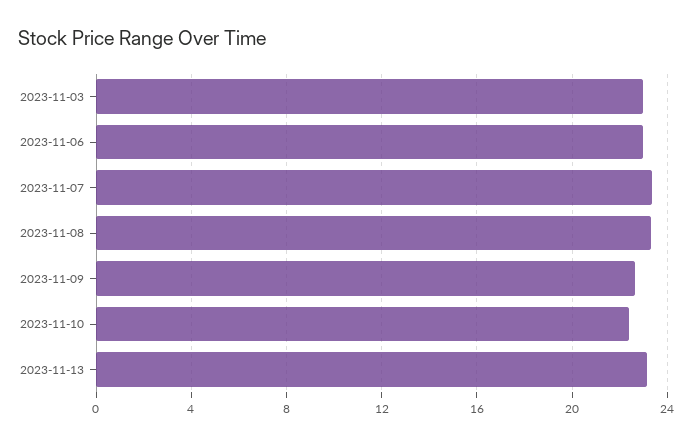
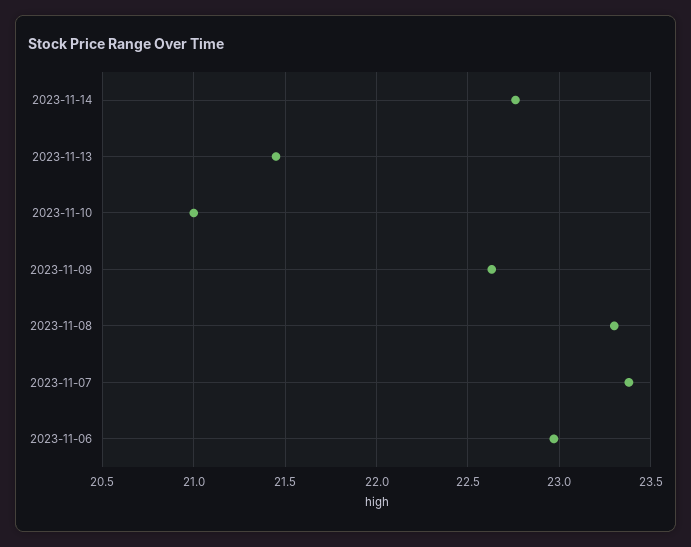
2023-11-03: 23 -> none
2023-11-10: 22.5 -> 21
2023-11-13: 23 -> 21.45
2023-11-14: none -> 22.75

